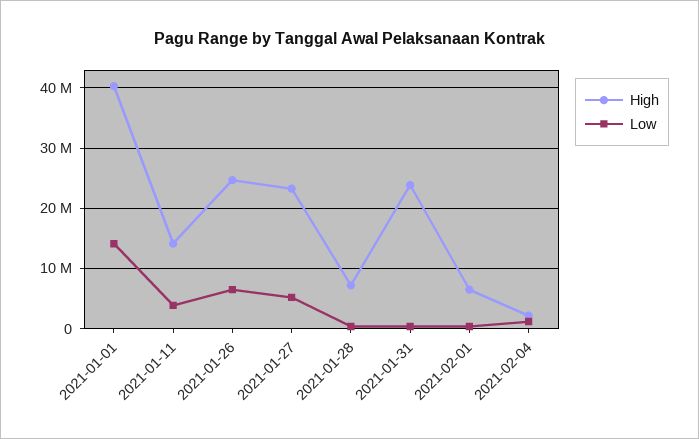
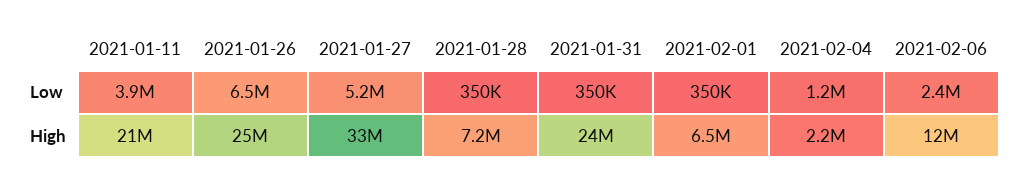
High, 2021-01-01: 40000000 -> none
Low, 2021-01-01: 14000000 -> none
High, 2021-01-11: 14000000 -> 21000000
High, 2021-01-27: 23000000 -> 33000000
Low, 2021-02-06: none -> 2400000
High, 2021-02-06: none -> 12000000

